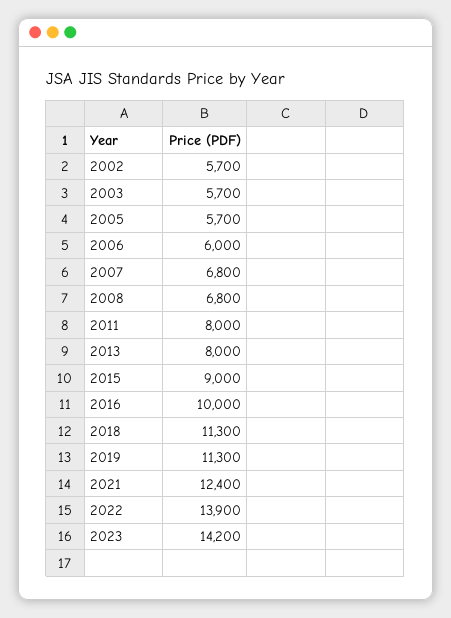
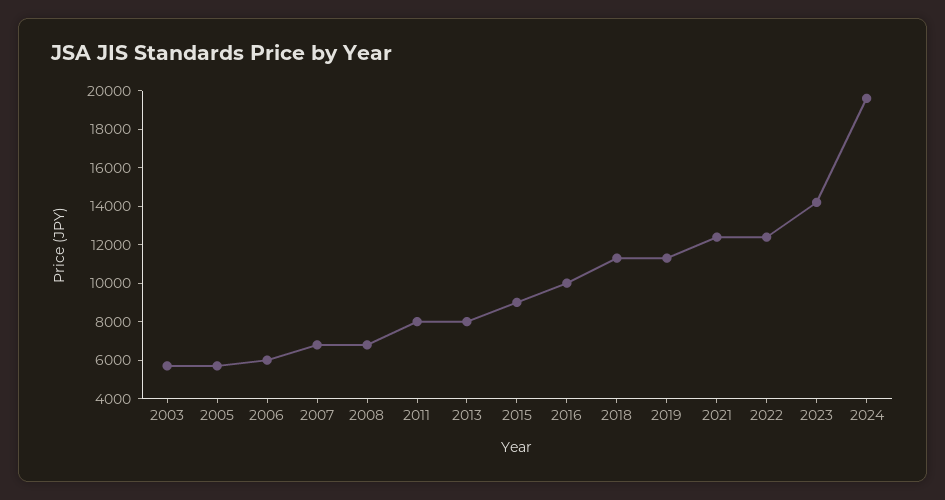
2002: 5700 -> none
2022: 13900 -> 12500
2024: none -> 19500

